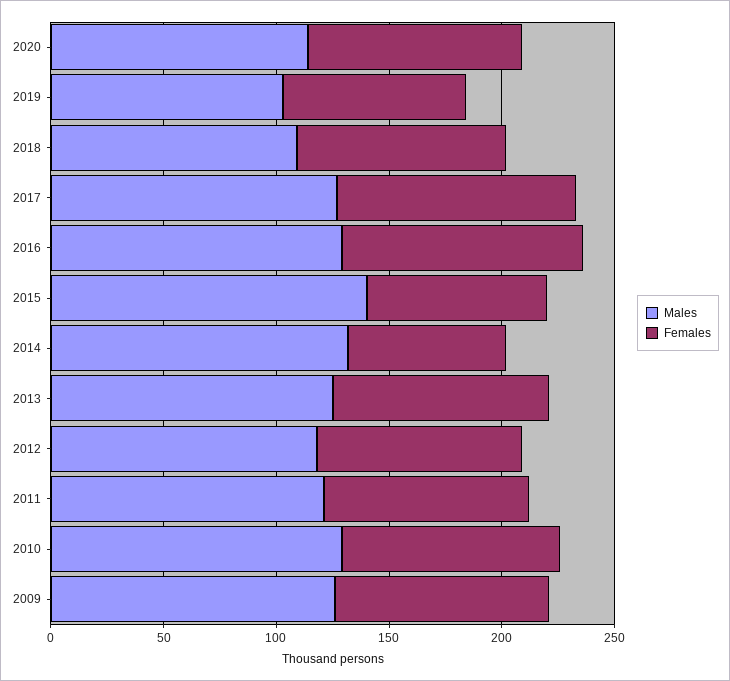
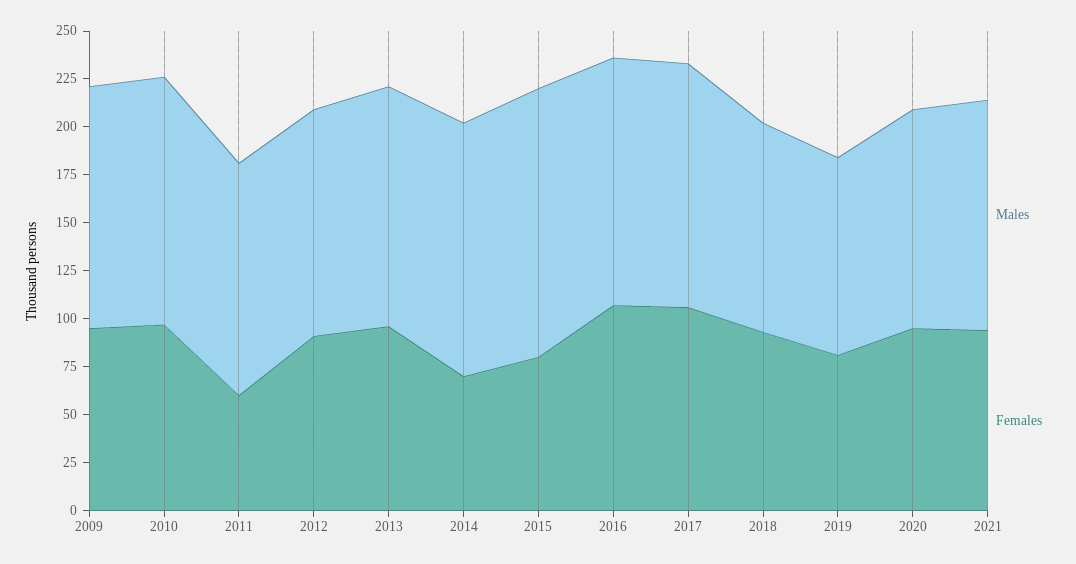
Females, 2011: 90 -> 60
Males, 2021: none -> 120
Females, 2021: none -> 95

